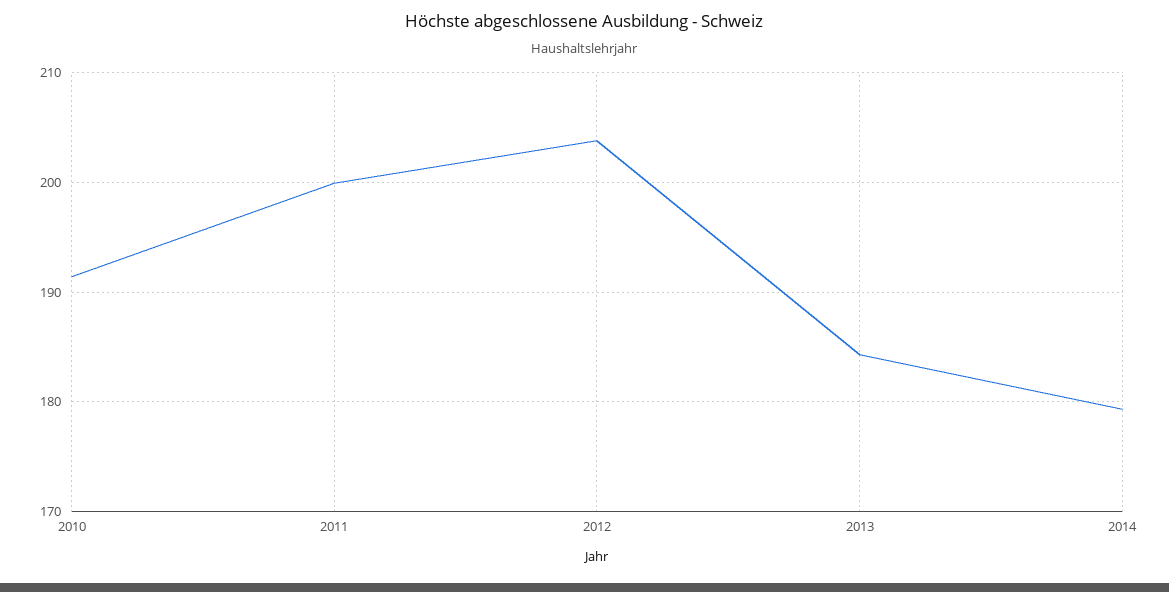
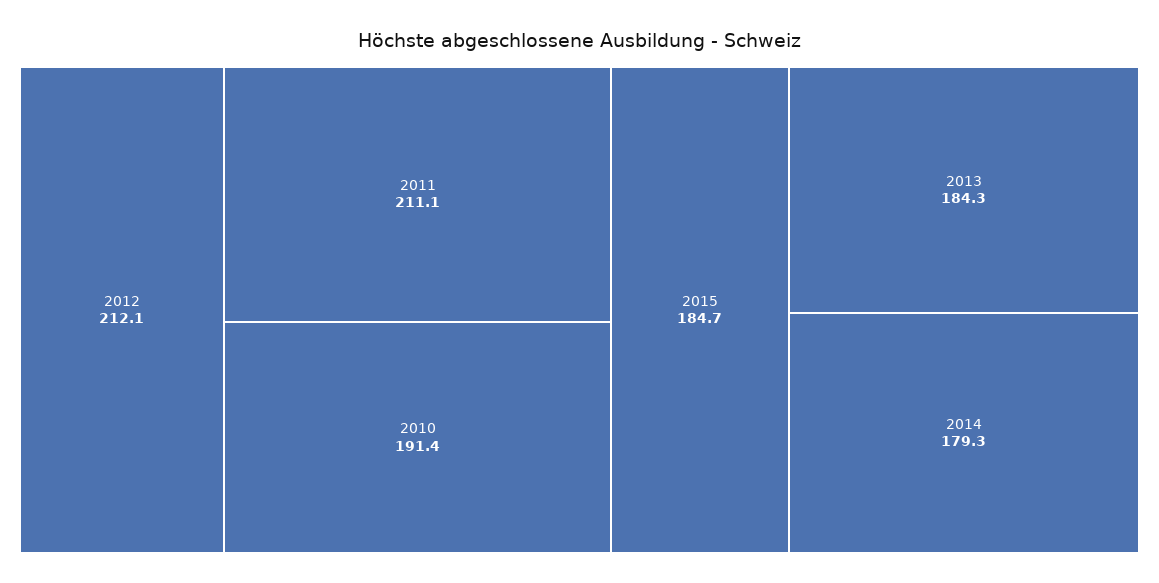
2011: 200 -> 211.1
2012: 204 -> 212.1
2015: none -> 184.7

